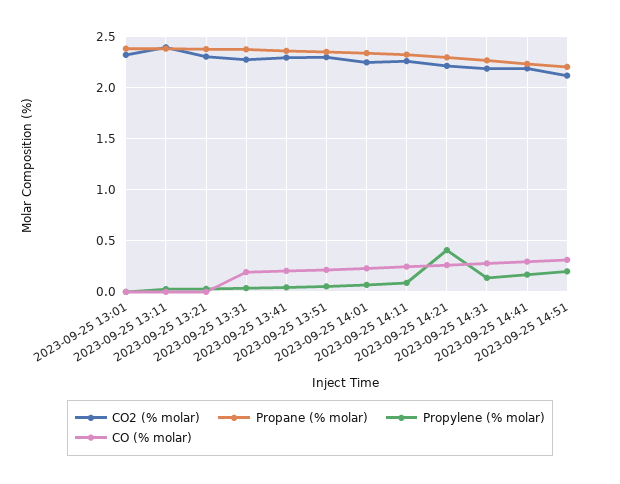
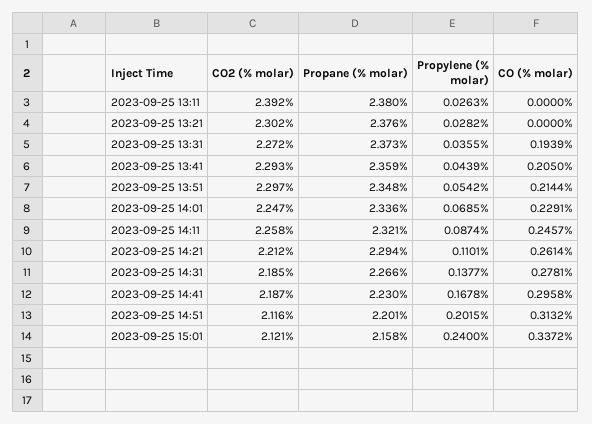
CO2 (% molar), 2023-09-25 13:01: 2.3 -> none
Propane (% molar), 2023-09-25 13:01: 2.4 -> none
Propylene (% molar), 2023-09-25 13:01: 0 -> none
CO (% molar), 2023-09-25 13:01: 0 -> none
Propylene (% molar), 2023-09-25 14:21: 0.4 -> 0.1101
CO2 (% molar), 2023-09-25 15:01: none -> 2.121
Propane (% molar), 2023-09-25 15:01: none -> 2.158
Propylene (% molar), 2023-09-25 15:01: none -> 0.24
CO (% molar), 2023-09-25 15:01: none -> 0.3372

